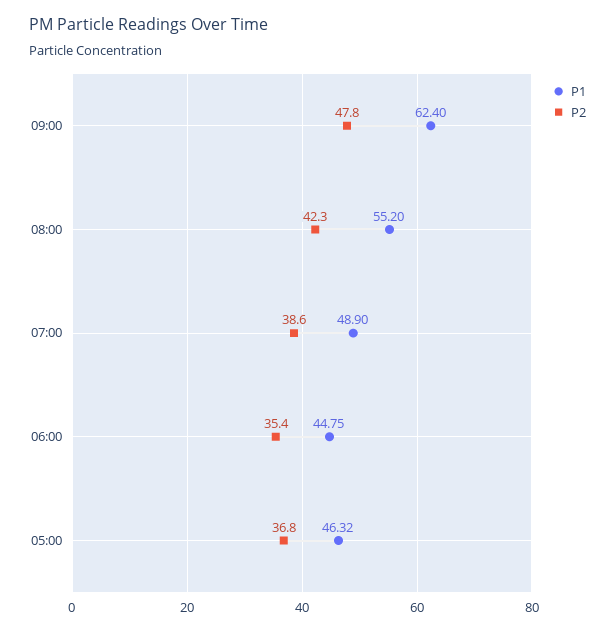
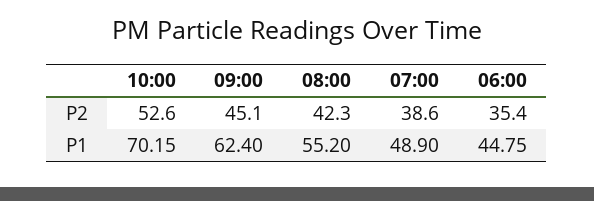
P2, 09:00: 47.8 -> 45.1
P1, 05:00: 46.32 -> none
P2, 05:00: 36.8 -> none
P2, 10:00: none -> 52.6
P1, 10:00: none -> 70.15

